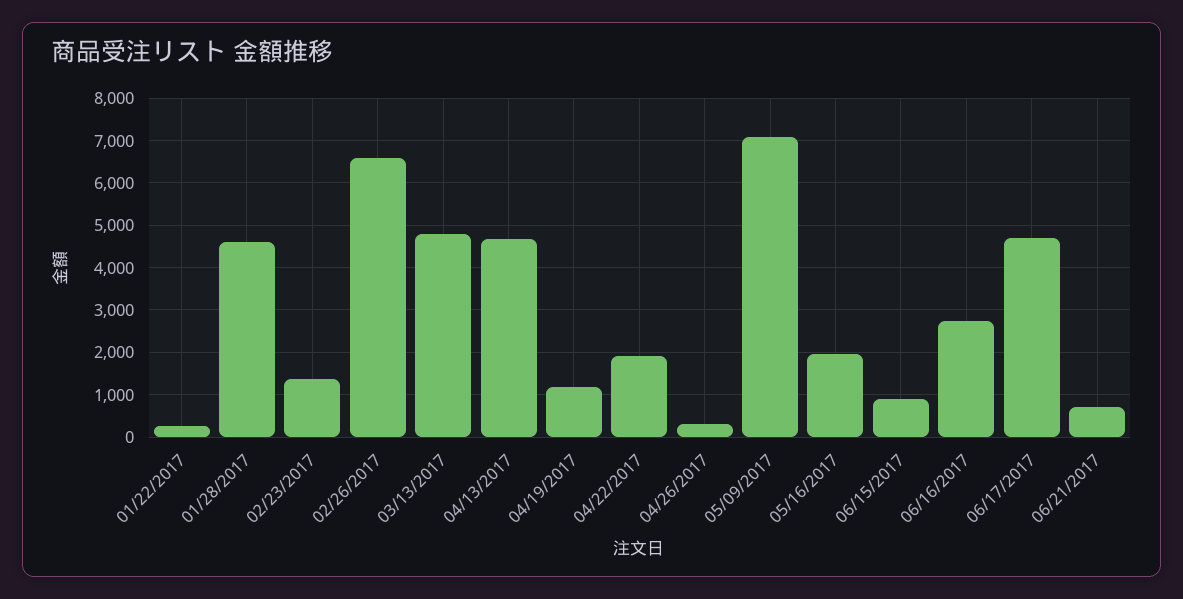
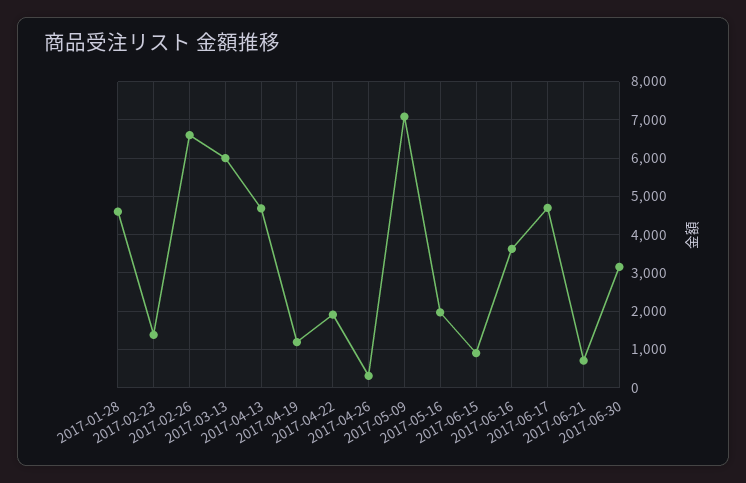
01/22/2017: 200 -> none
03/13/2017: 4800 -> 6000
06/16/2017: 2800 -> 3600
2017-06-30: none -> 3200

